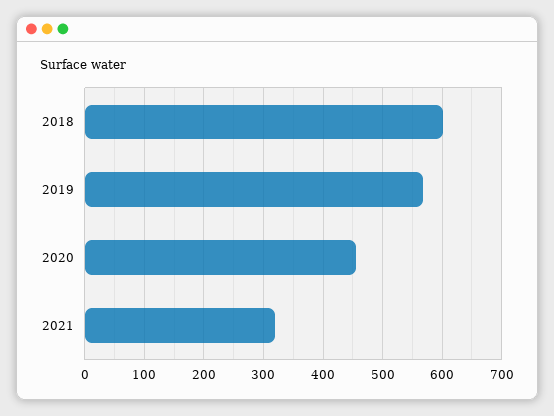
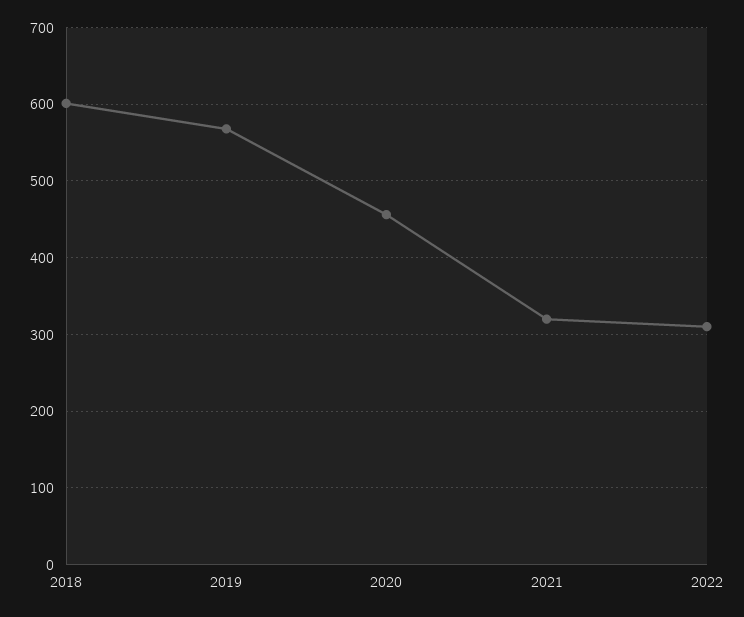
2022: none -> 310

